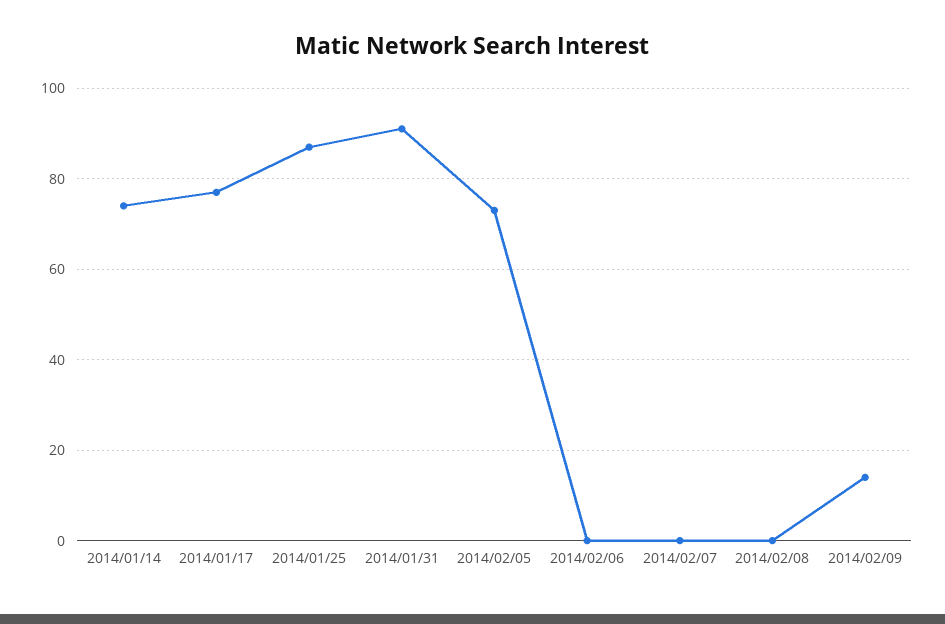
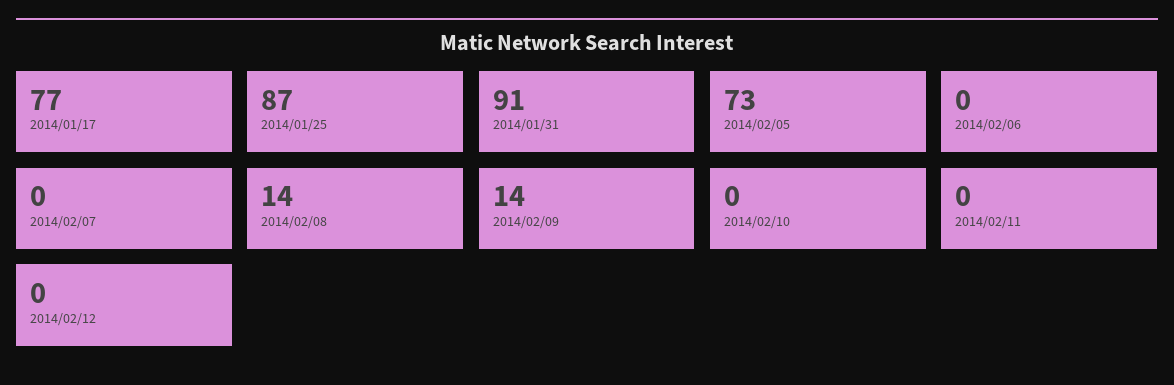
2014/01/14: 75 -> none
2014/02/08: 0 -> 14
2014/02/10: none -> 0
2014/02/11: none -> 0
2014/02/12: none -> 0

